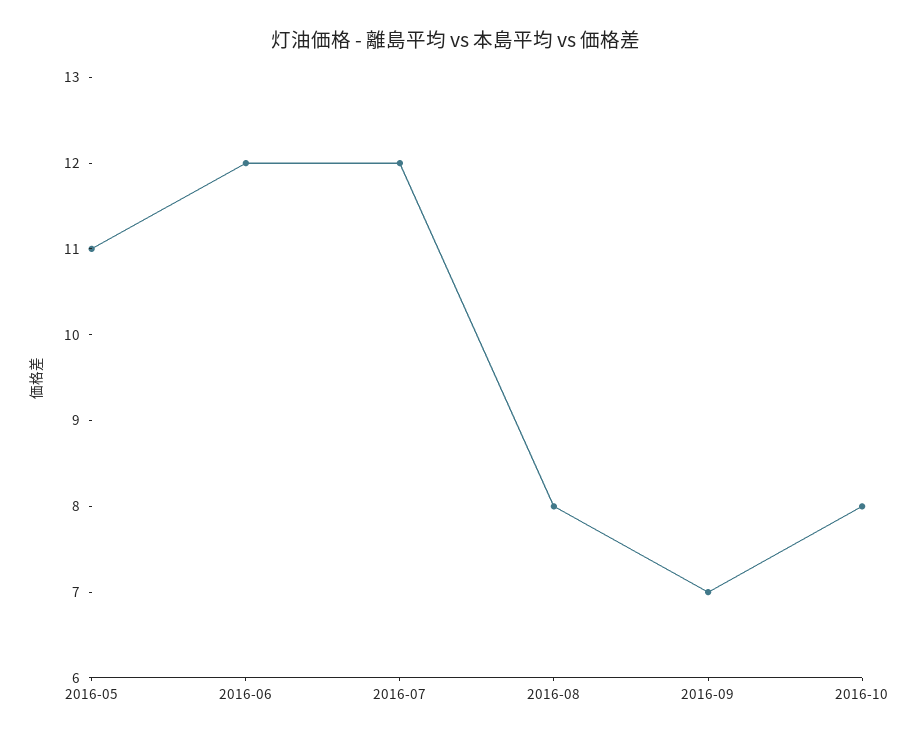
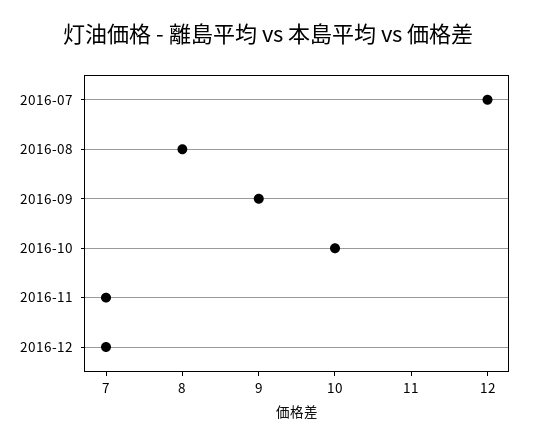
2016-05: 11 -> none
2016-06: 12 -> none
2016-09: 7 -> 9
2016-10: 8 -> 10
2016-11: none -> 7
2016-12: none -> 7

